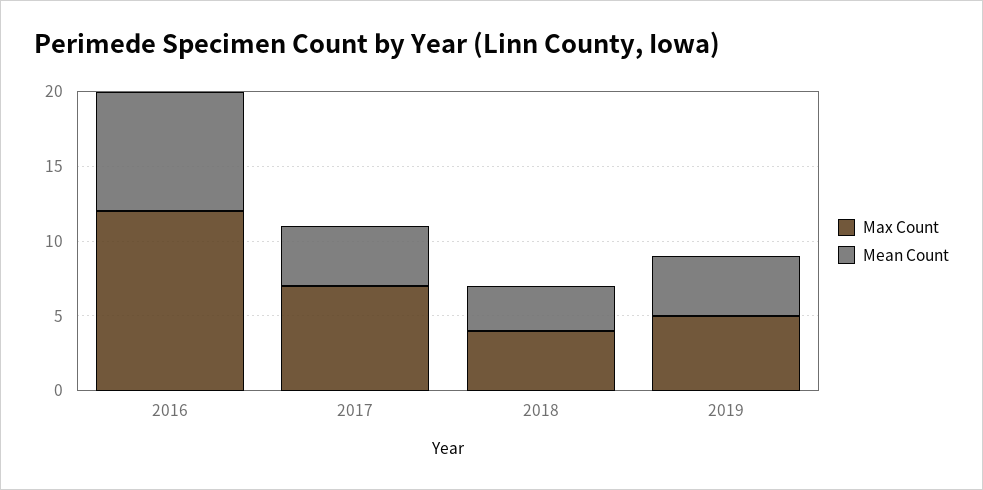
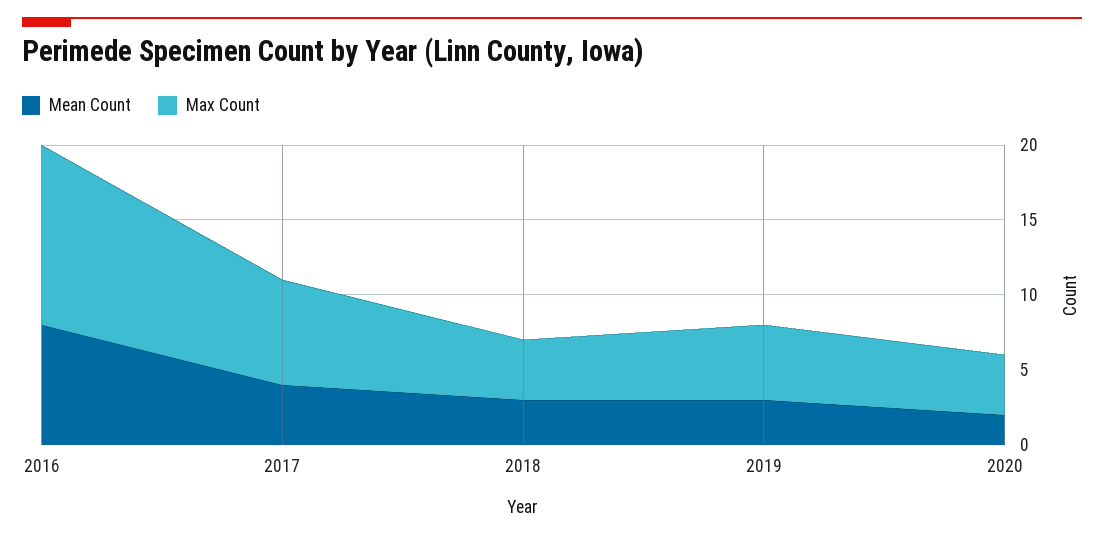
Mean Count, 2019: 4 -> 3
Mean Count, 2020: none -> 2
Max Count, 2020: none -> 4

